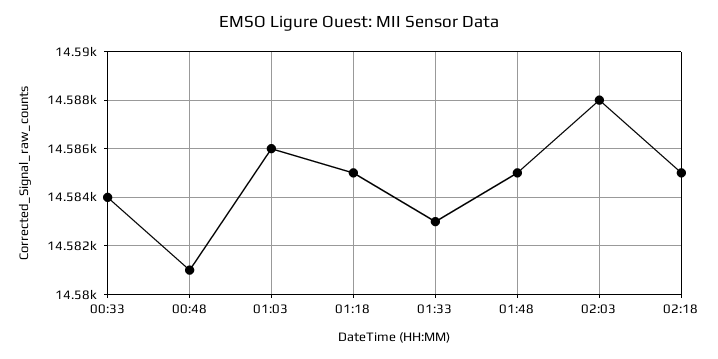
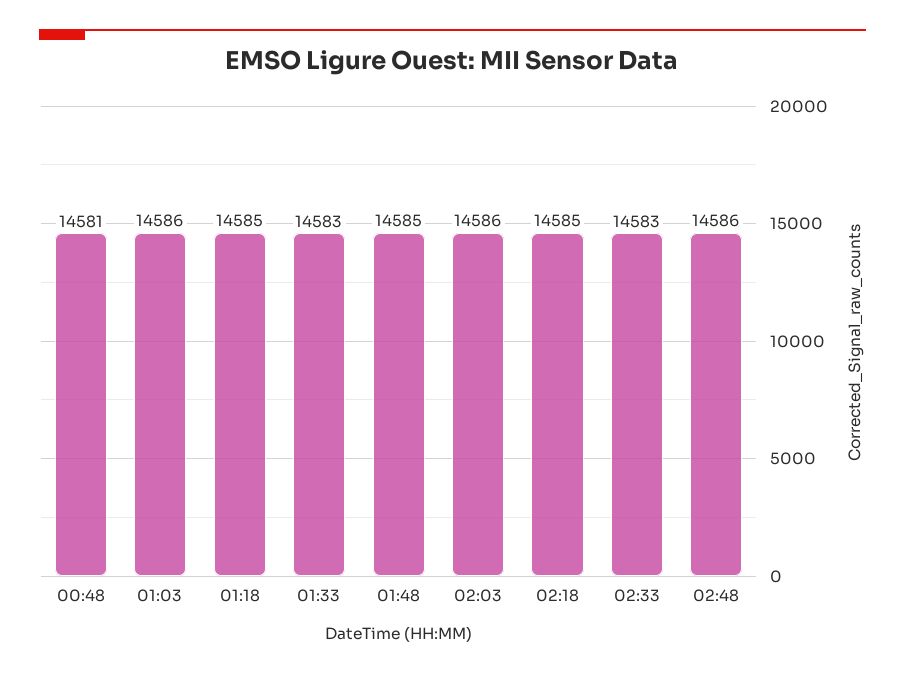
00:33: 14584 -> none
02:03: 14588 -> 14586
02:33: none -> 14583
02:48: none -> 14586

